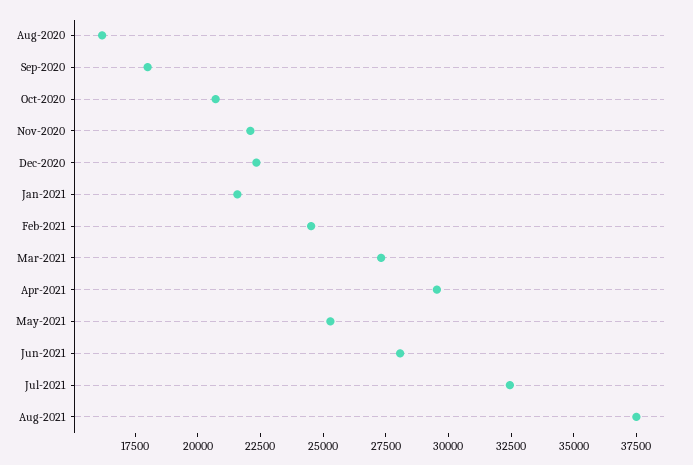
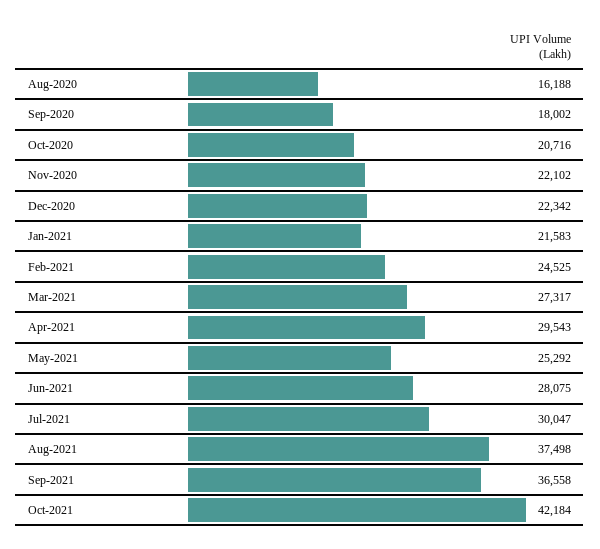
Jul-2021: 32500 -> 30047
Sep-2021: none -> 36558
Oct-2021: none -> 42184

